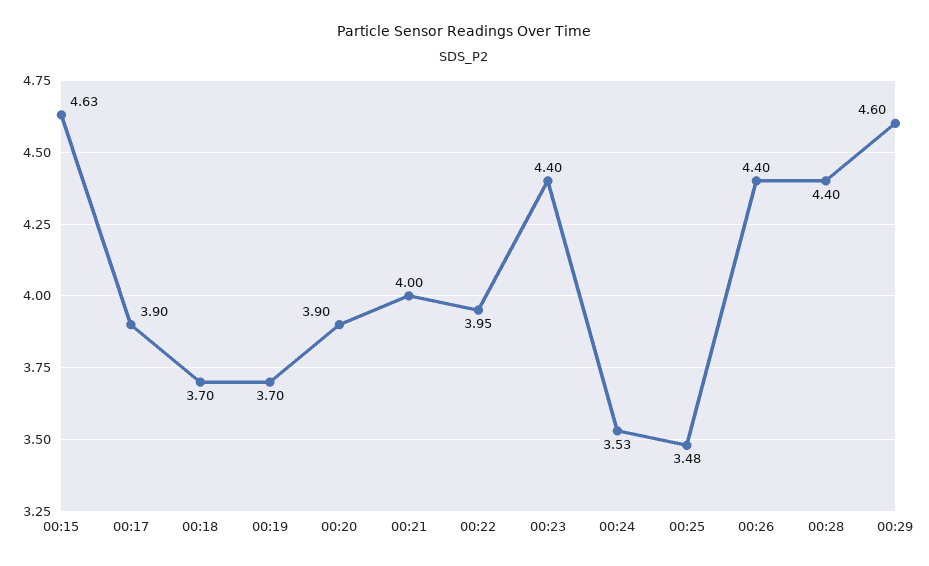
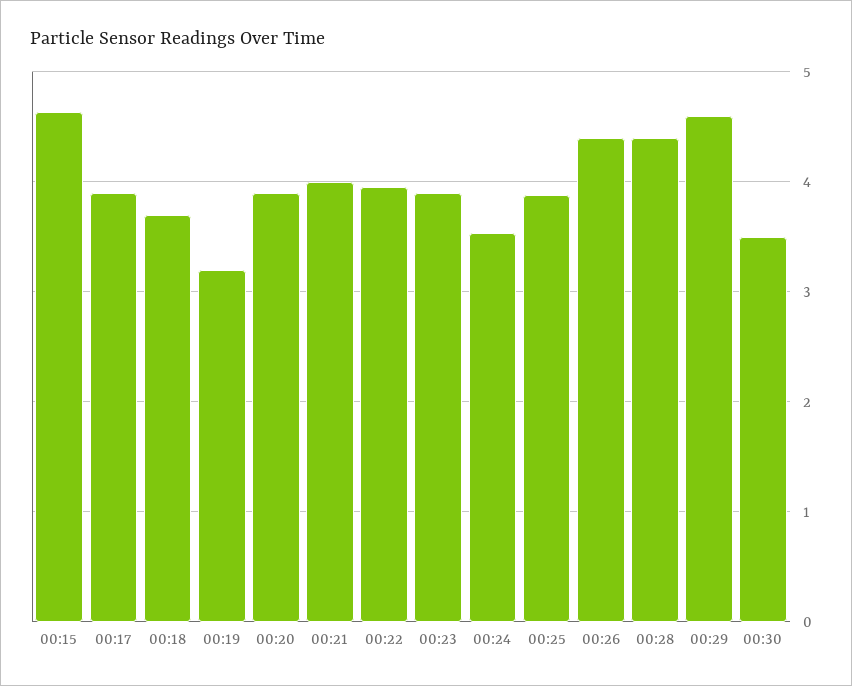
00:19: 3.7 -> 3.2
00:23: 4.4 -> 3.9
00:25: 3.48 -> 3.9
00:30: none -> 3.5

